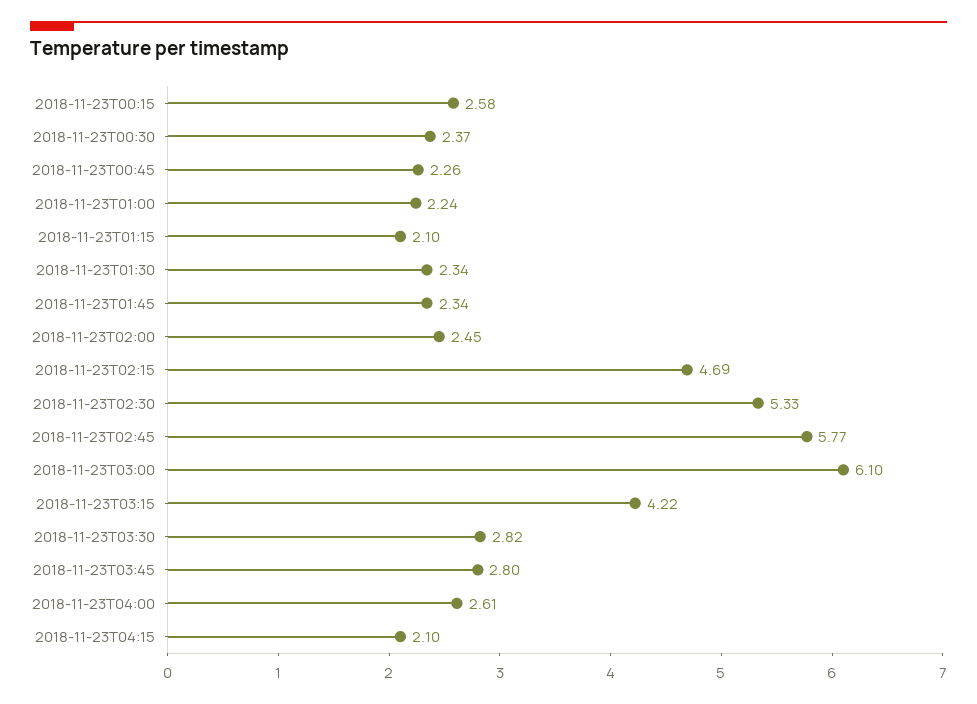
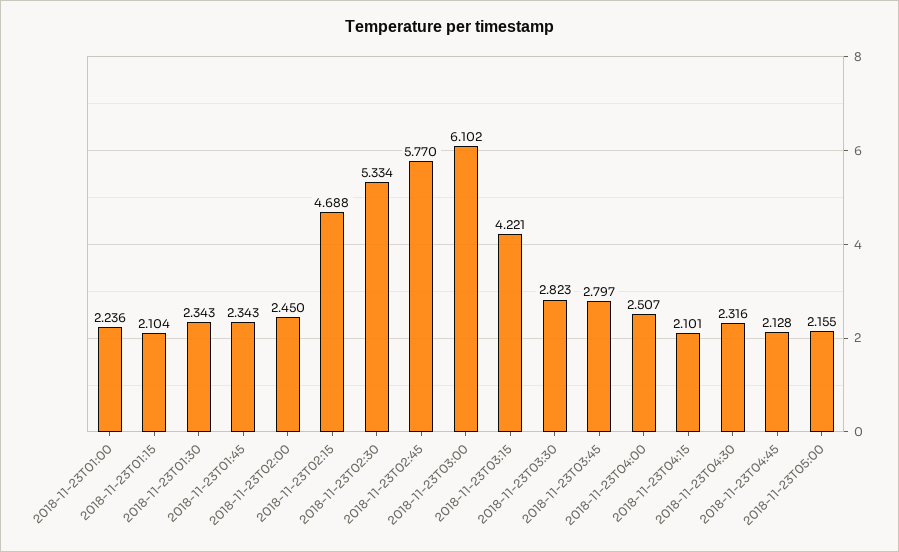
2018-11-23T00:15: 2.58 -> none
2018-11-23T00:30: 2.37 -> none
2018-11-23T00:45: 2.26 -> none
2018-11-23T04:00: 2.61 -> 2.507
2018-11-23T04:30: none -> 2.316
2018-11-23T04:45: none -> 2.128
2018-11-23T05:00: none -> 2.155

